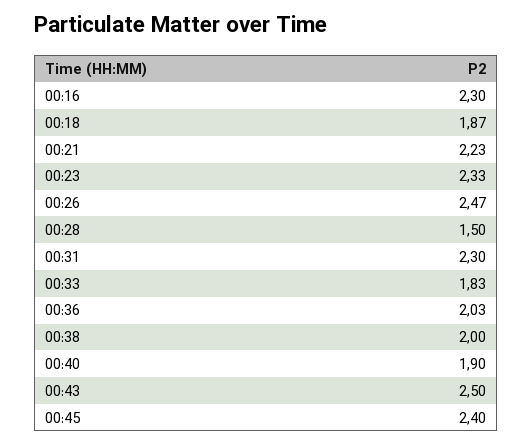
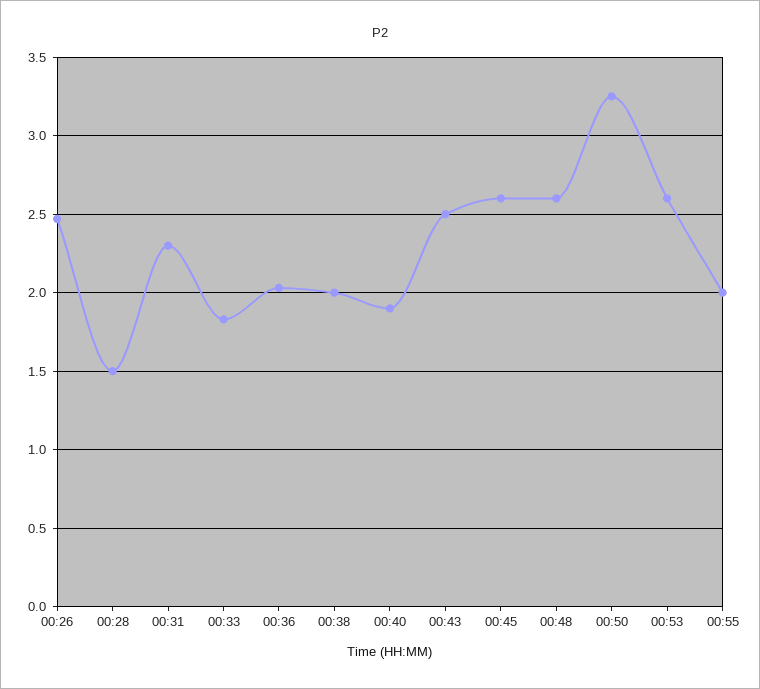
00:16: 2.3 -> none
00:18: 1.87 -> none
00:21: 2.23 -> none
00:23: 2.33 -> none
00:45: 2.4 -> 2.6
00:48: none -> 2.6
00:50: none -> 3.25
00:53: none -> 2.6
00:55: none -> 2

